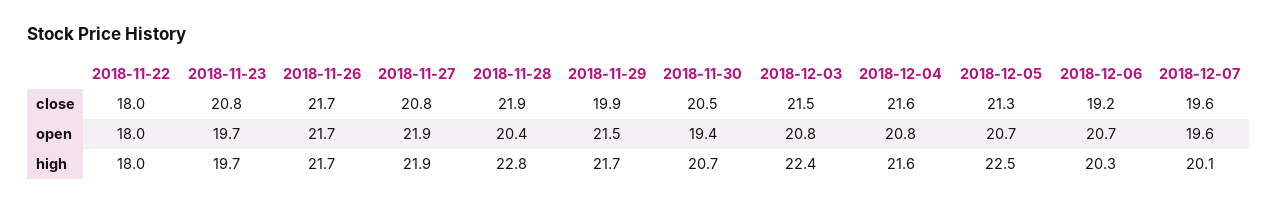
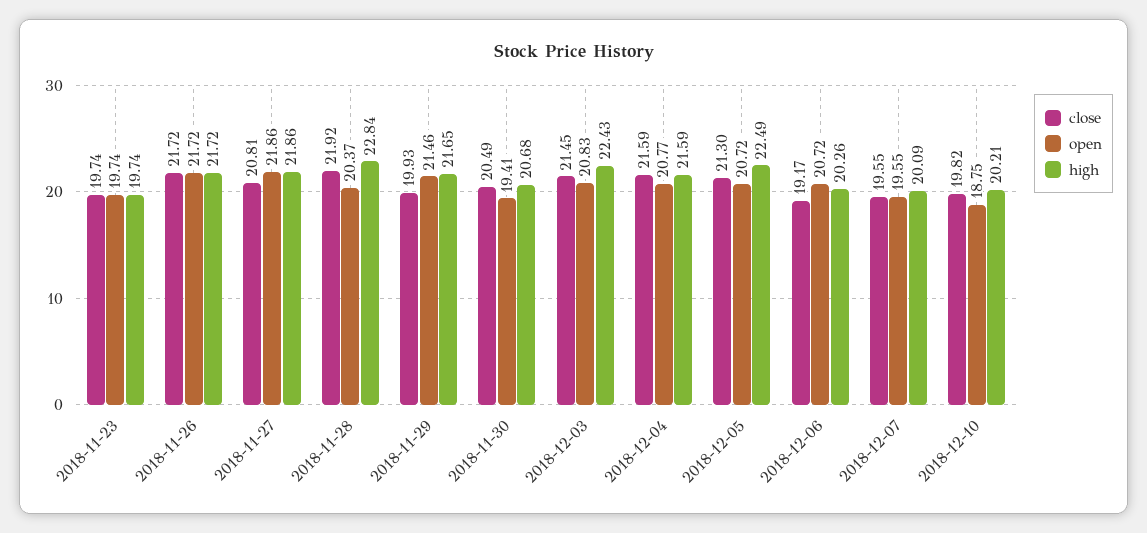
close, 2018-11-22: 18 -> none
close, 2018-11-23: 20.8 -> 19.74
open, 2018-11-22: 18 -> none
high, 2018-11-22: 18 -> none
close, 2018-12-10: none -> 19.82
open, 2018-12-10: none -> 18.75
high, 2018-12-10: none -> 20.21

